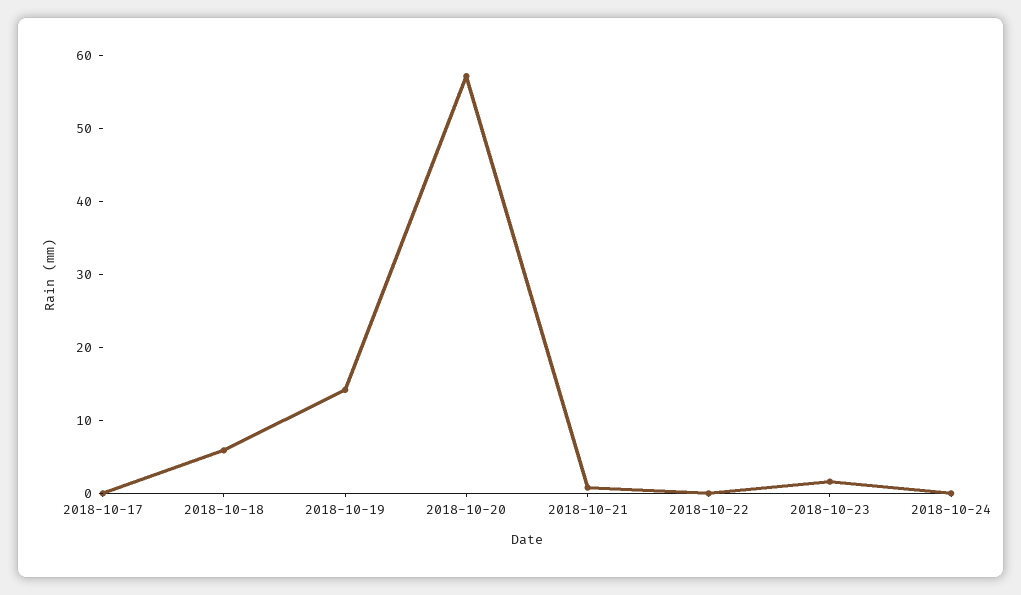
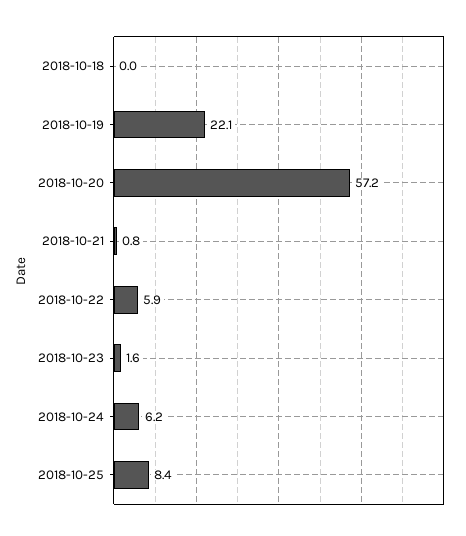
2018-10-17: 0 -> none
2018-10-18: 6 -> 0
2018-10-19: 14 -> 22.1
2018-10-22: 0 -> 5.9
2018-10-24: 0 -> 6.2
2018-10-25: none -> 8.4

